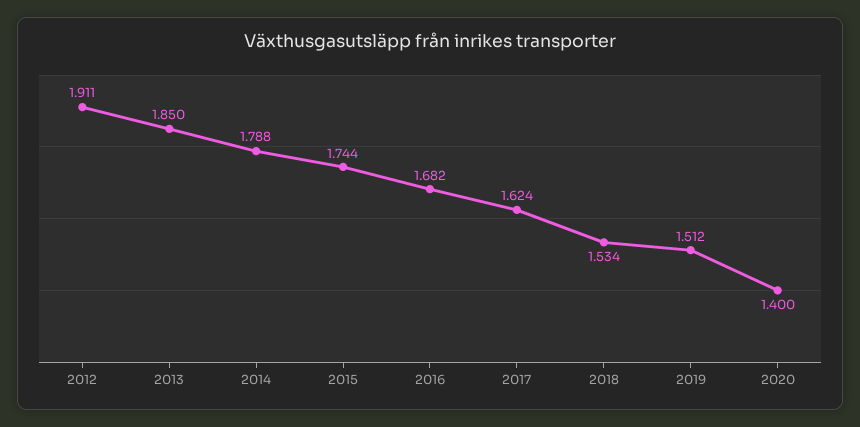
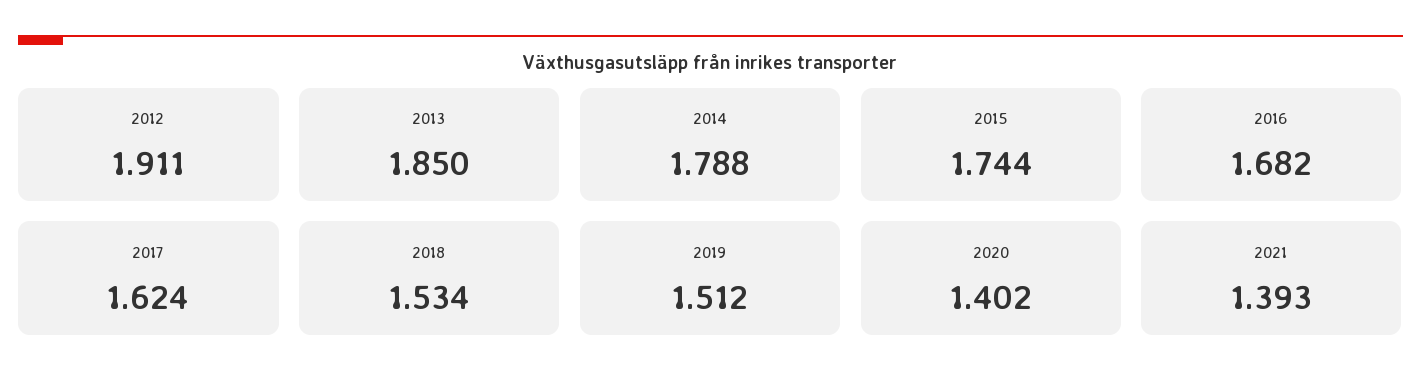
2020: 1.4 -> 1.402
2021: none -> 1.393

